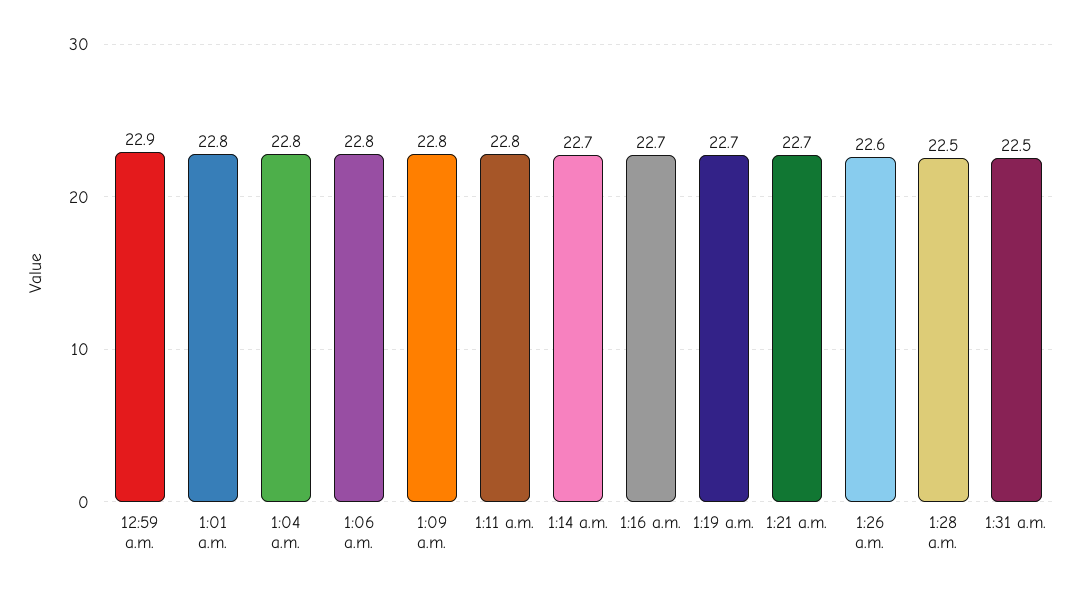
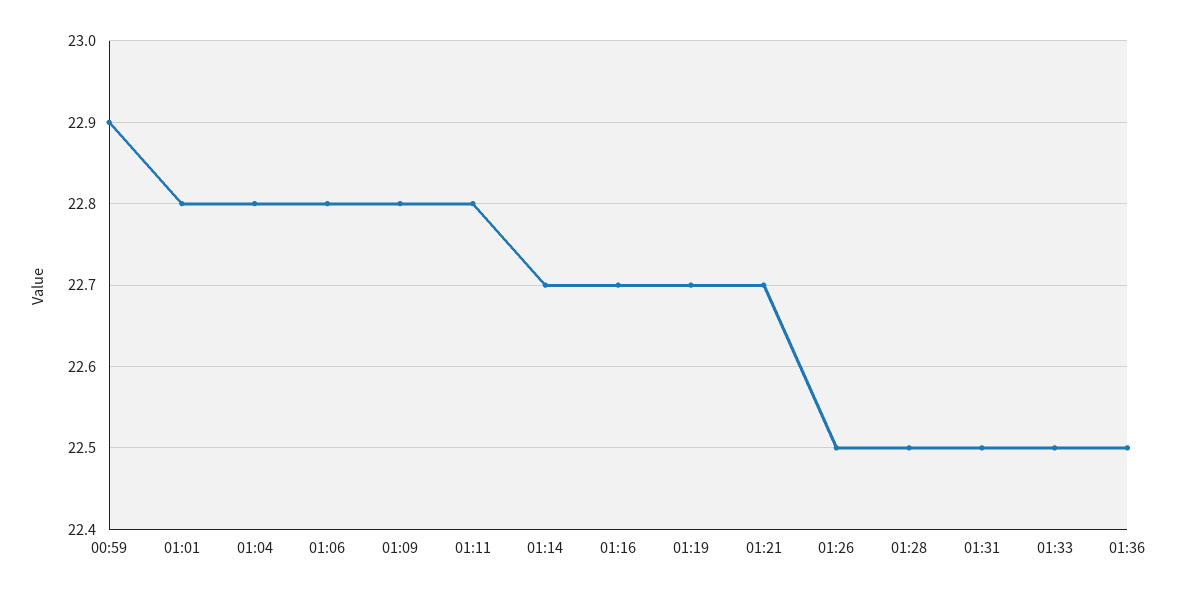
1:26 a.m.: 22.6 -> 22.5
01:33: none -> 22.5
01:36: none -> 22.5

